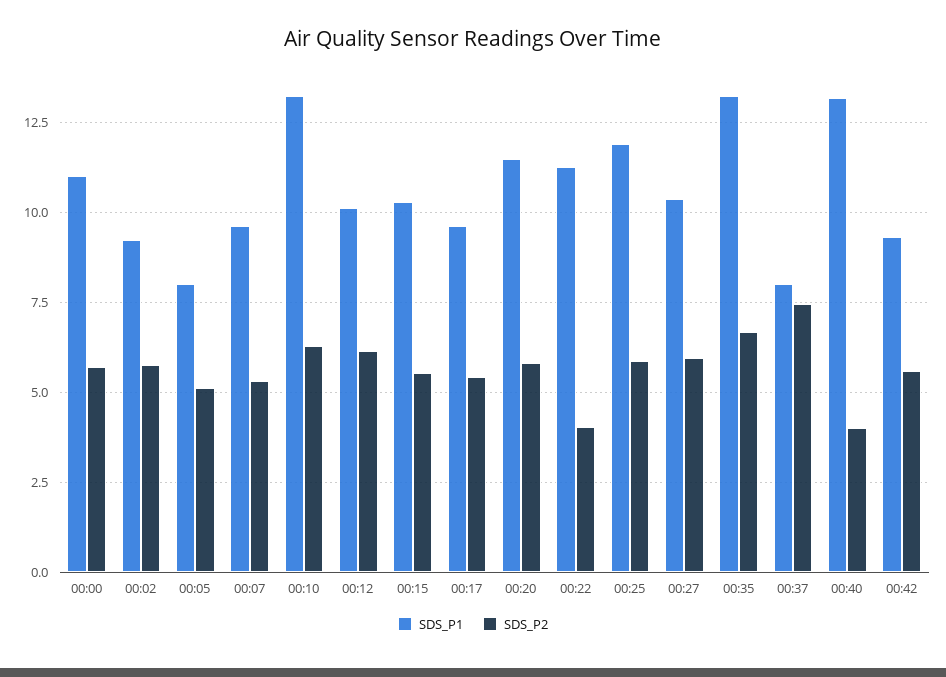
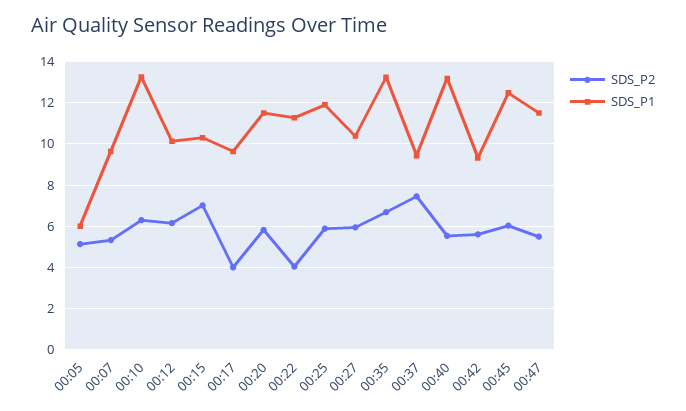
SDS_P1, 00:00: 11 -> none
SDS_P2, 00:00: 5.75 -> none
SDS_P1, 00:02: 9.25 -> none
SDS_P2, 00:02: 5.75 -> none
SDS_P1, 00:05: 8 -> 6
SDS_P2, 00:15: 5.5 -> 7
SDS_P2, 00:17: 5.5 -> 4
SDS_P1, 00:37: 8 -> 9.5
SDS_P2, 00:40: 4 -> 5.5
SDS_P2, 00:45: none -> 6
SDS_P1, 00:45: none -> 12.5
SDS_P2, 00:47: none -> 5.5
SDS_P1, 00:47: none -> 11.5

